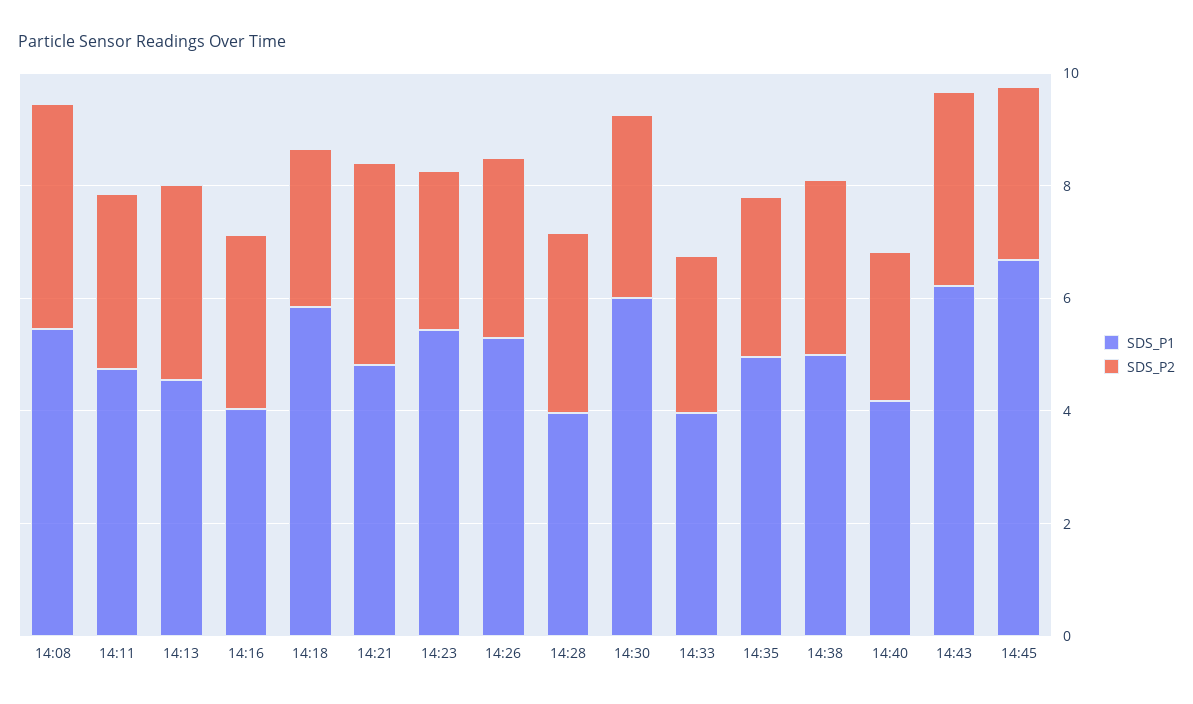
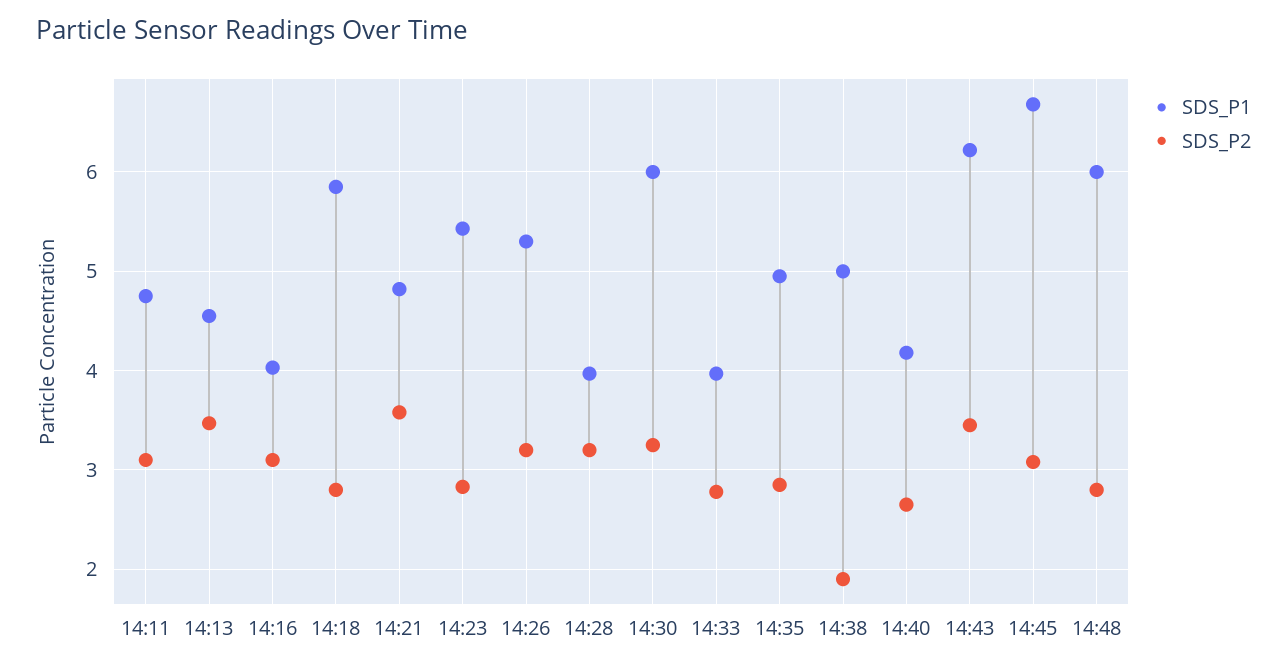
SDS_P1, 14:08: 5.5 -> none
SDS_P2, 14:08: 4 -> none
SDS_P2, 14:38: 3 -> 1.9
SDS_P1, 14:48: none -> 6
SDS_P2, 14:48: none -> 2.8

